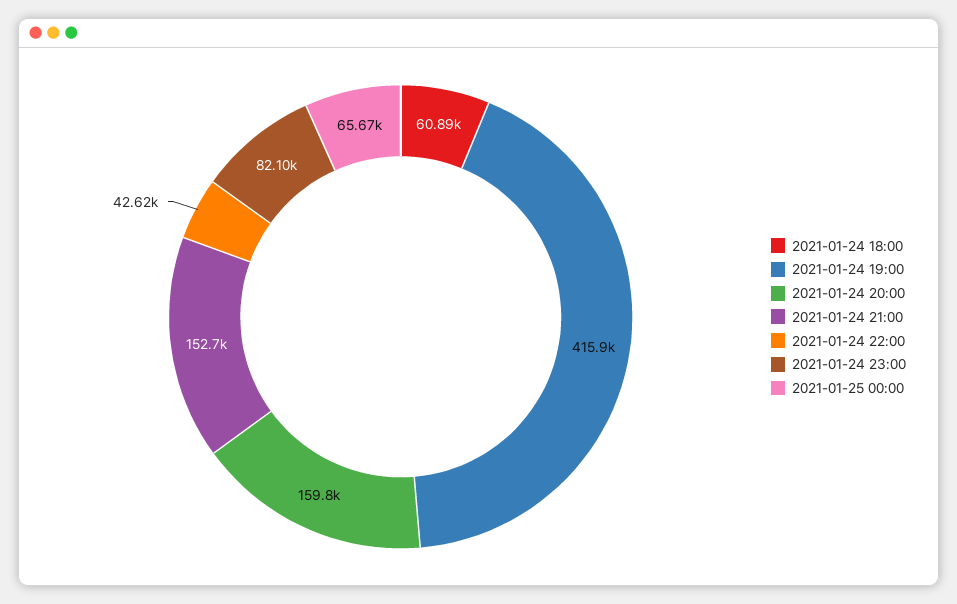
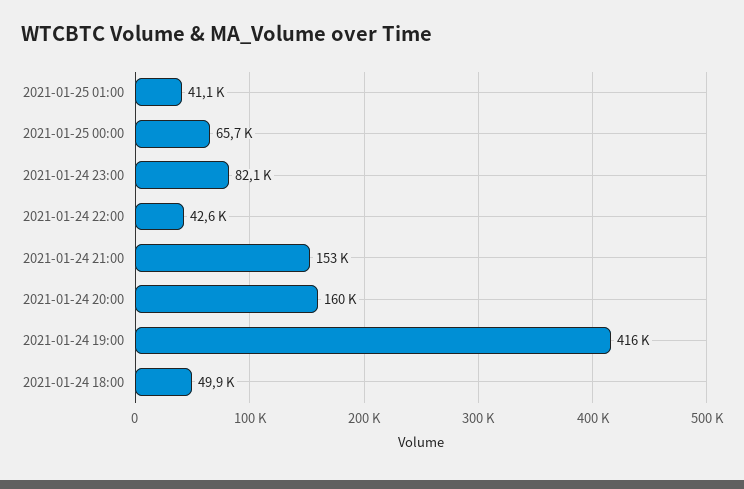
2021-01-24 18:00: 60890 -> 49900
2021-01-25 01:00: none -> 41100

